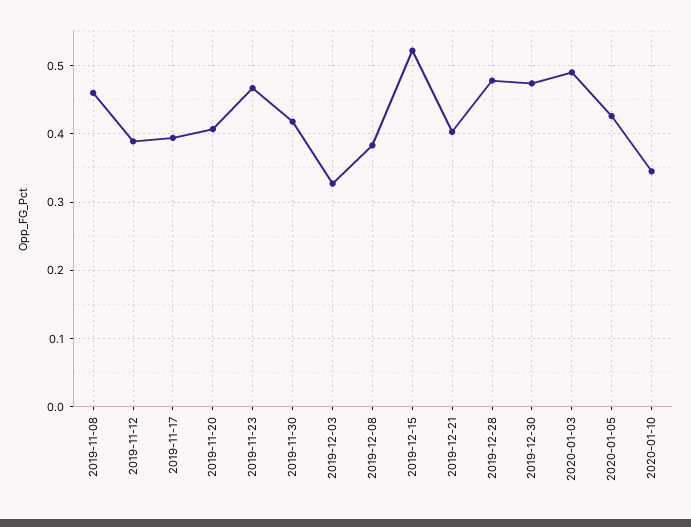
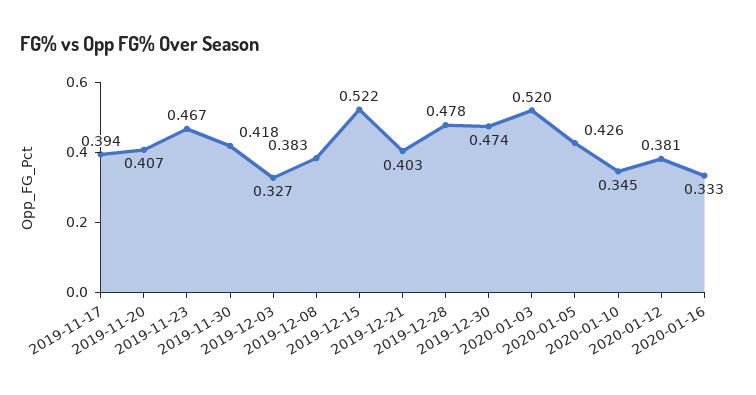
2019-11-08: 0.46 -> none
2019-11-12: 0.39 -> none
2020-01-03: 0.49 -> 0.52
2020-01-12: none -> 0.381
2020-01-16: none -> 0.333

